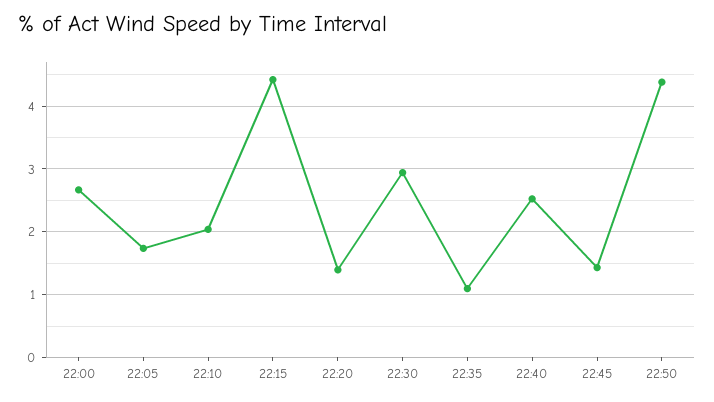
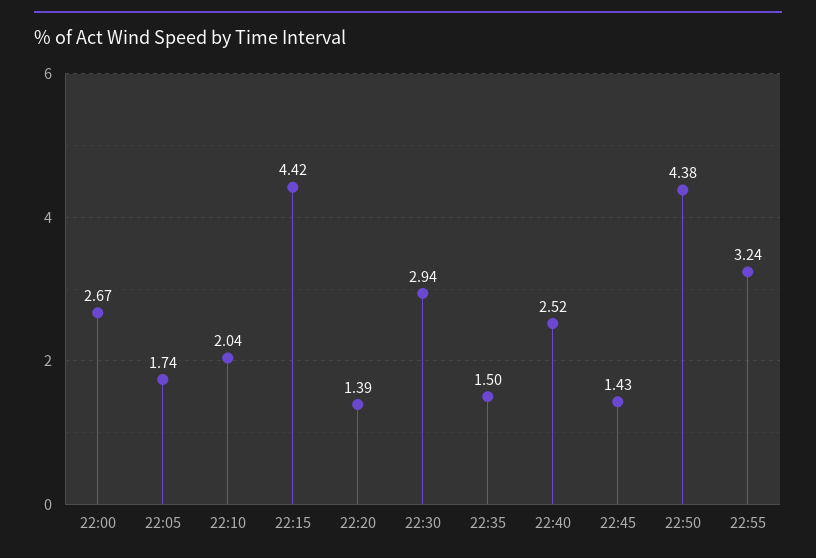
22:35: 1.1 -> 1.5
22:55: none -> 3.24

